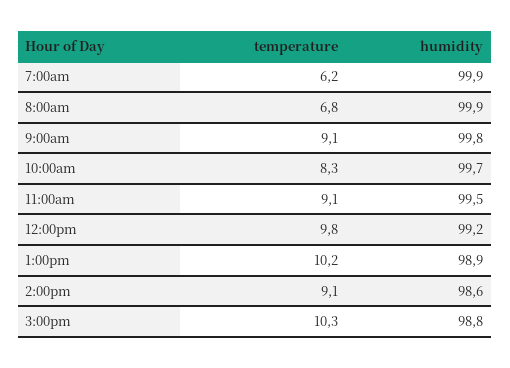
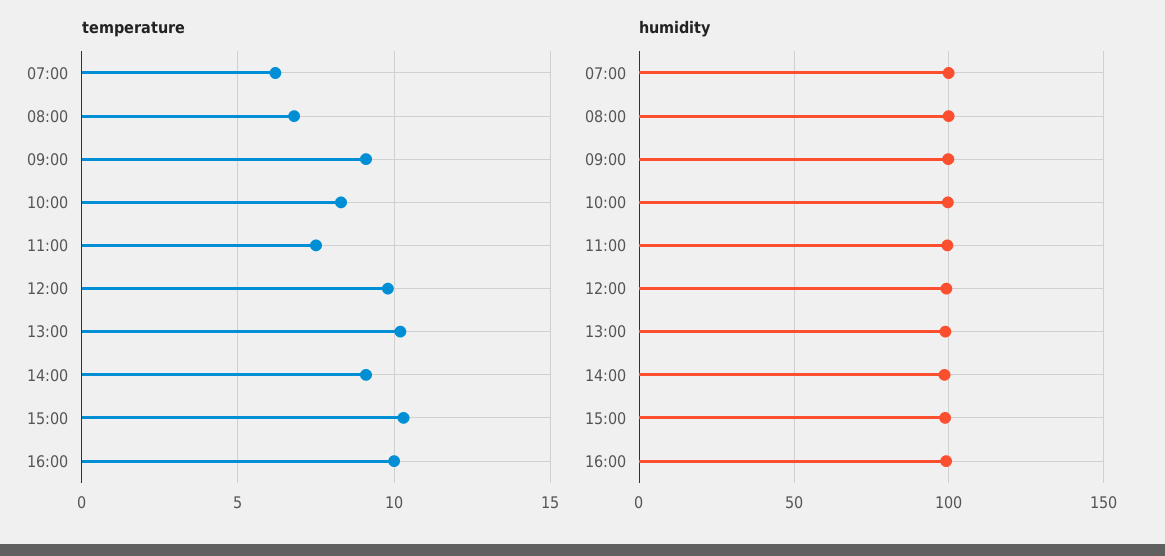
temperature, 11:00am: 9.1 -> 7.5
temperature, 16:00: none -> 10
humidity, 16:00: none -> 100

